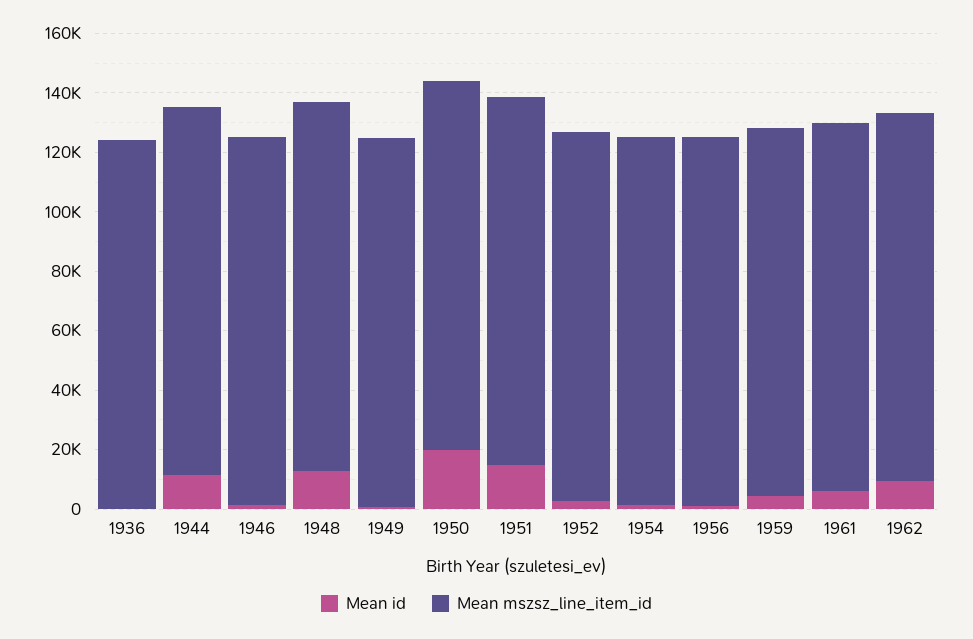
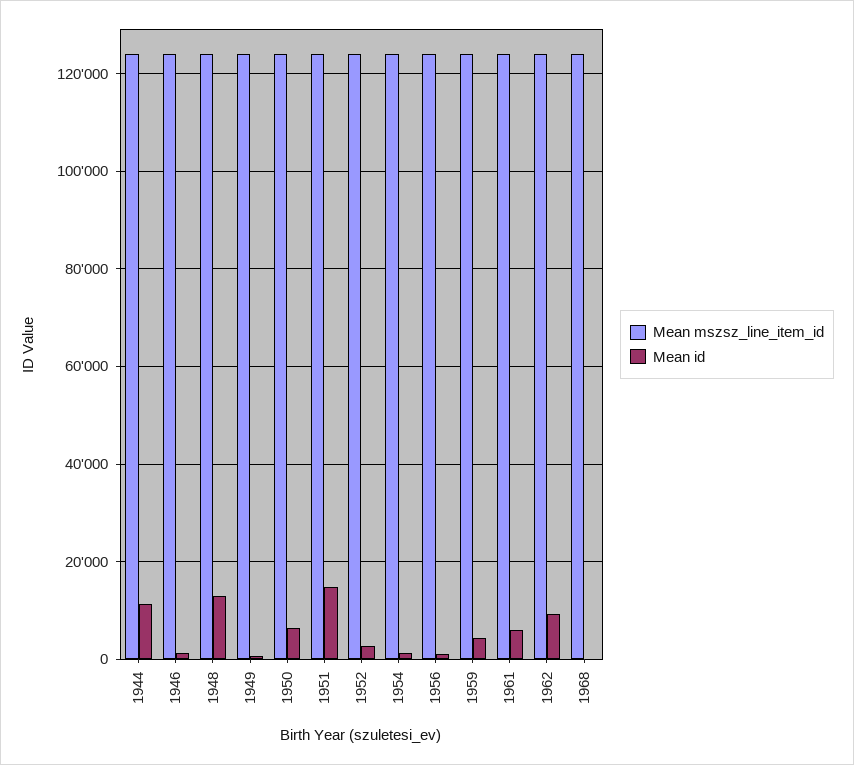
Mean id, 1936: 0 -> none
Mean mszsz_line_item_id, 1936: 125000 -> none
Mean id, 1950: 20000 -> 6000
Mean mszsz_line_item_id, 1968: none -> 124000
Mean id, 1968: none -> 0

